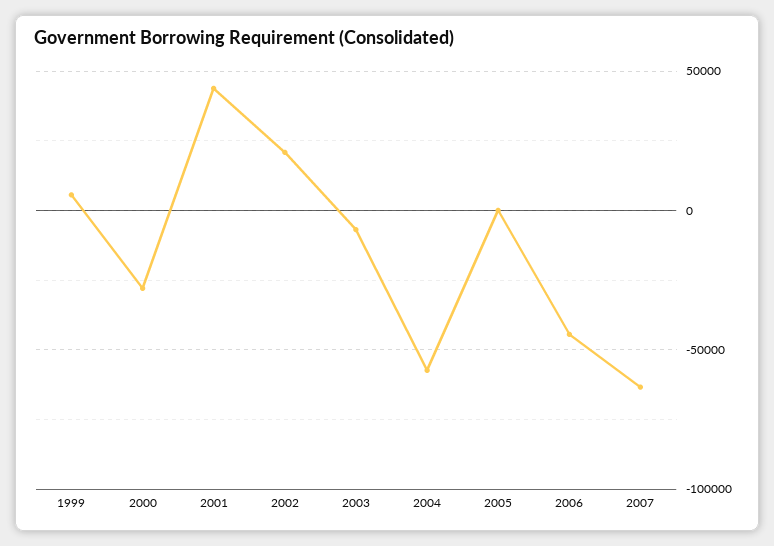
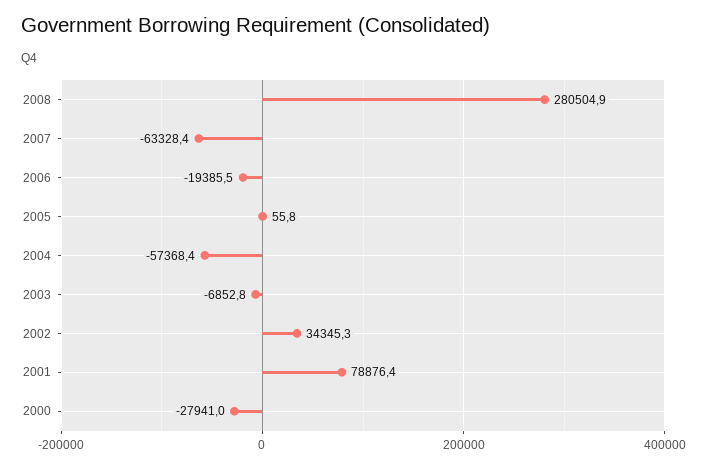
1999: 5000 -> none
2001: 45000 -> 78876.4
2002: 20000 -> 34345.3
2006: -45000 -> -19385.5
2008: none -> 280504.9

